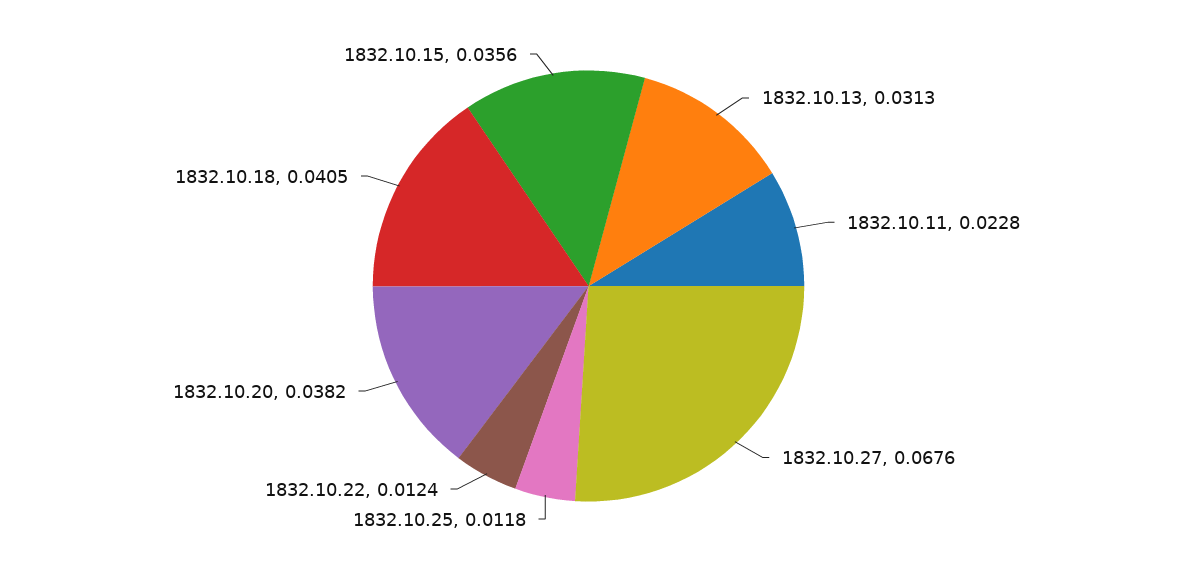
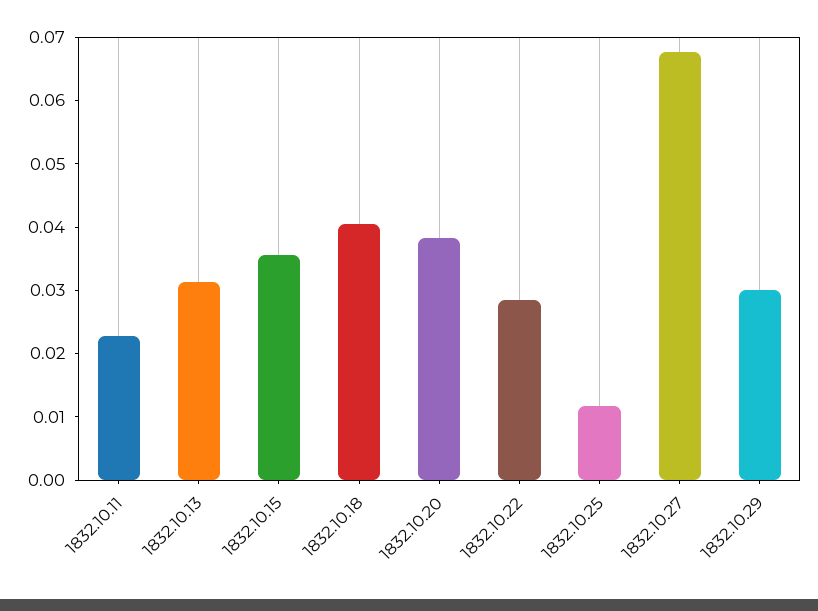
1832.10.22: 0.0124 -> 0.028
1832.10.29: none -> 0.03

